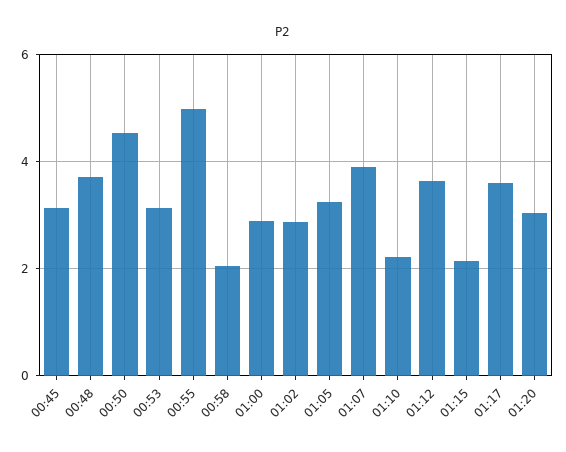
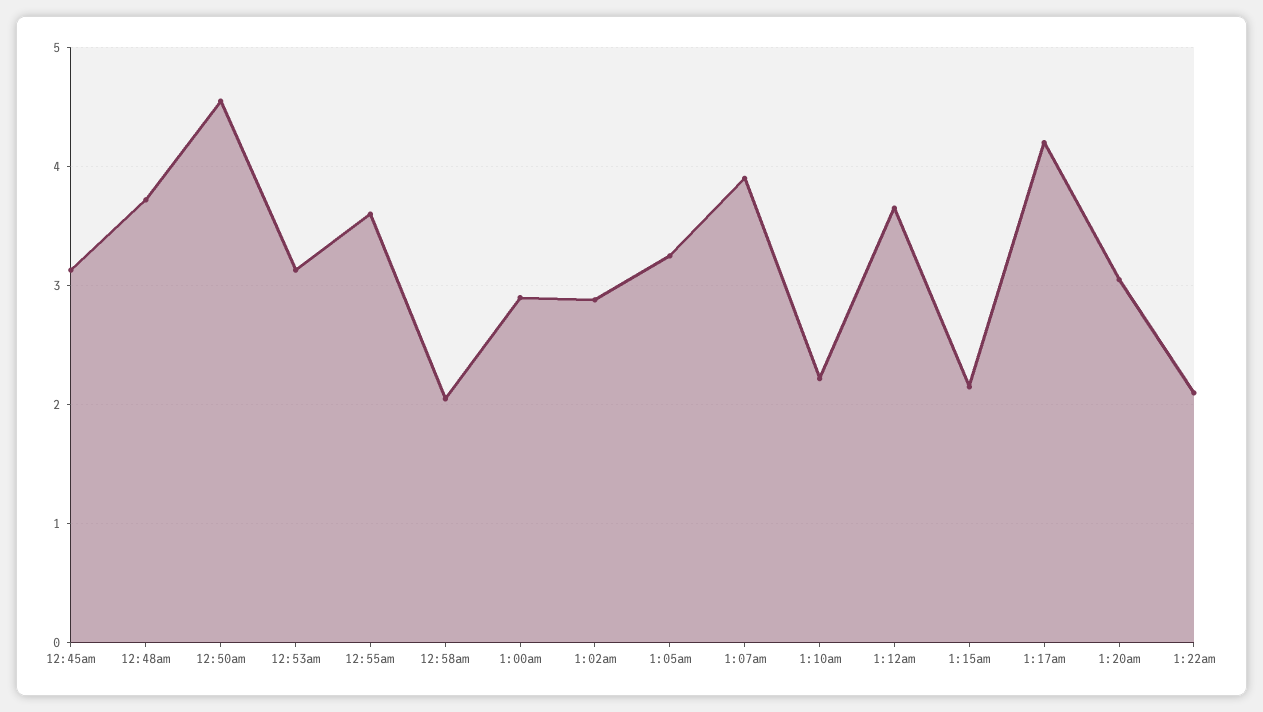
00:55: 5 -> 3.6
01:17: 3.6 -> 4.2
1:22am: none -> 2.1

